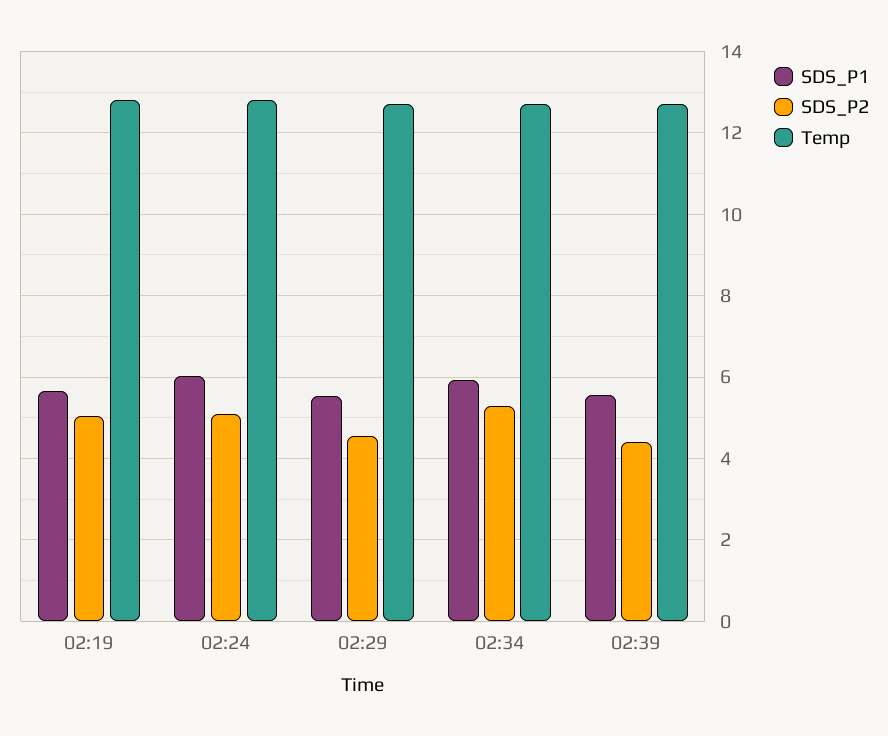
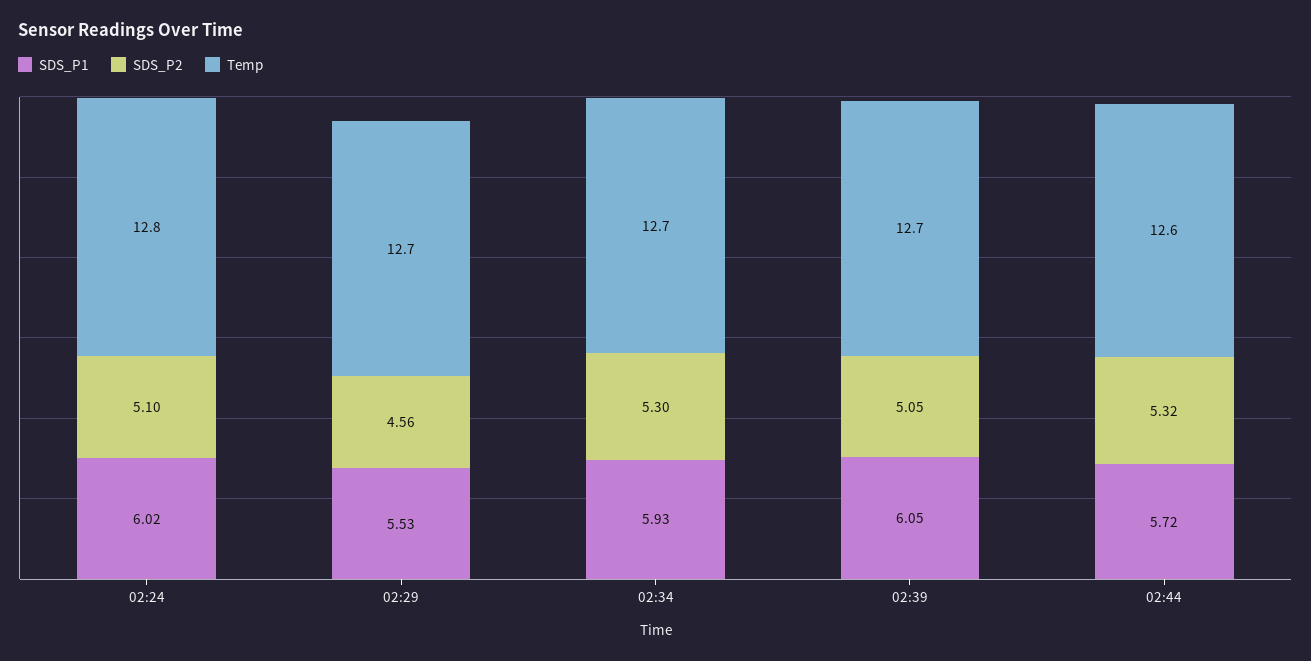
SDS_P1, 02:19: 5.6 -> none
SDS_P2, 02:19: 5 -> none
Temp, 02:19: 12.8 -> none
SDS_P1, 02:39: 5.6 -> 6.05
SDS_P2, 02:39: 4.4 -> 5.05
SDS_P1, 02:44: none -> 5.72
SDS_P2, 02:44: none -> 5.32
Temp, 02:44: none -> 12.6

